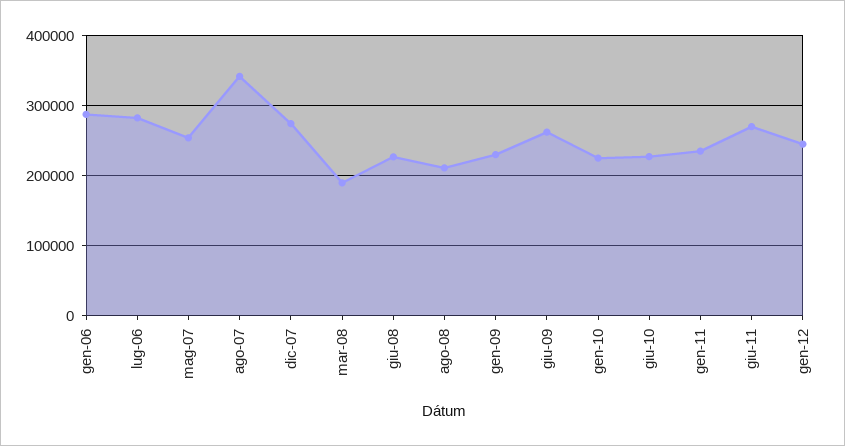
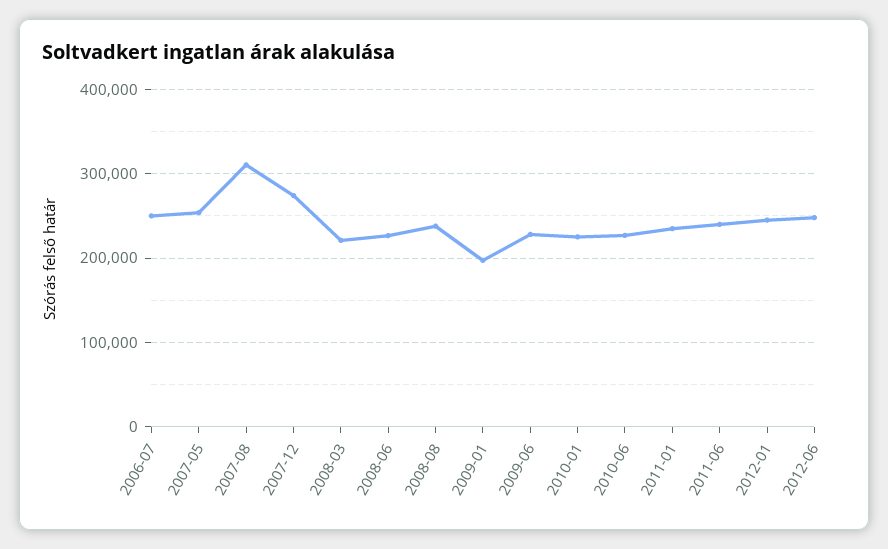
gen-06: 290000 -> none
lug-06: 280000 -> 250000
ago-07: 340000 -> 310000
mar-08: 190000 -> 220000
ago-08: 210000 -> 240000
gen-09: 230000 -> 200000
giu-09: 260000 -> 230000
giu-11: 270000 -> 240000
2012-06: none -> 250000

